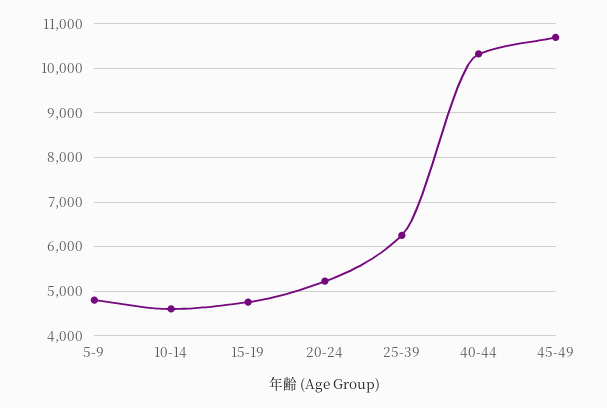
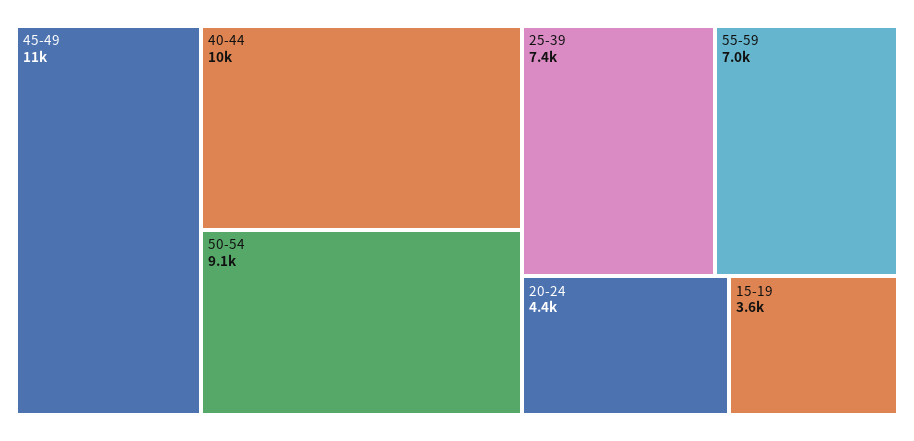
5-9: 4800 -> none
10-14: 4600 -> none
15-19: 4800 -> 3600
20-24: 5200 -> 4400
25-39: 6200 -> 7400
50-54: none -> 9100
55-59: none -> 7000

